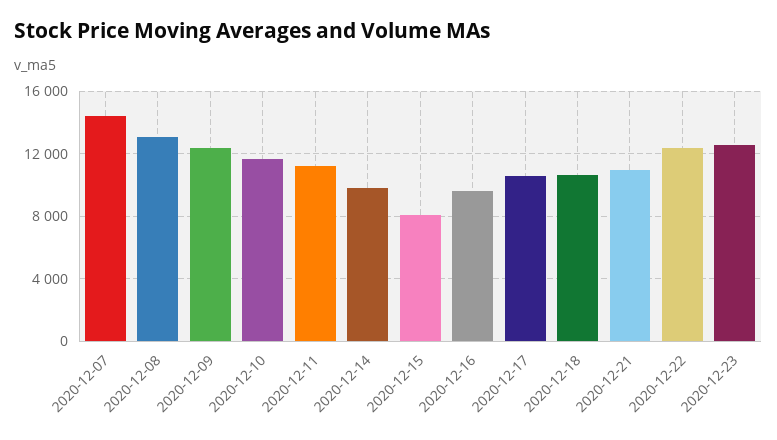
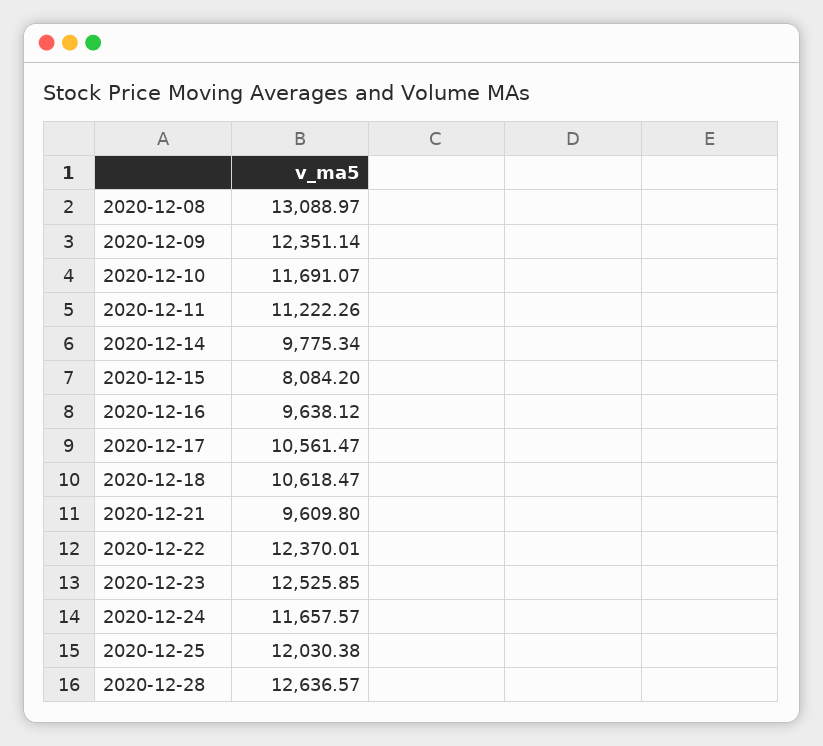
2020-12-07: 14500 -> none
2020-12-21: 11000 -> 9609.8
2020-12-24: none -> 11657.57
2020-12-25: none -> 12030.38
2020-12-28: none -> 12636.57

